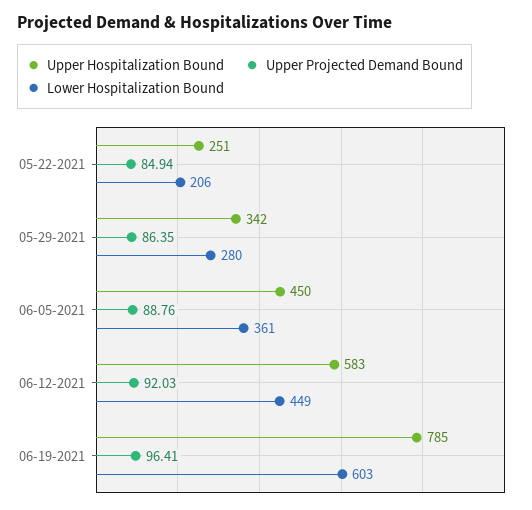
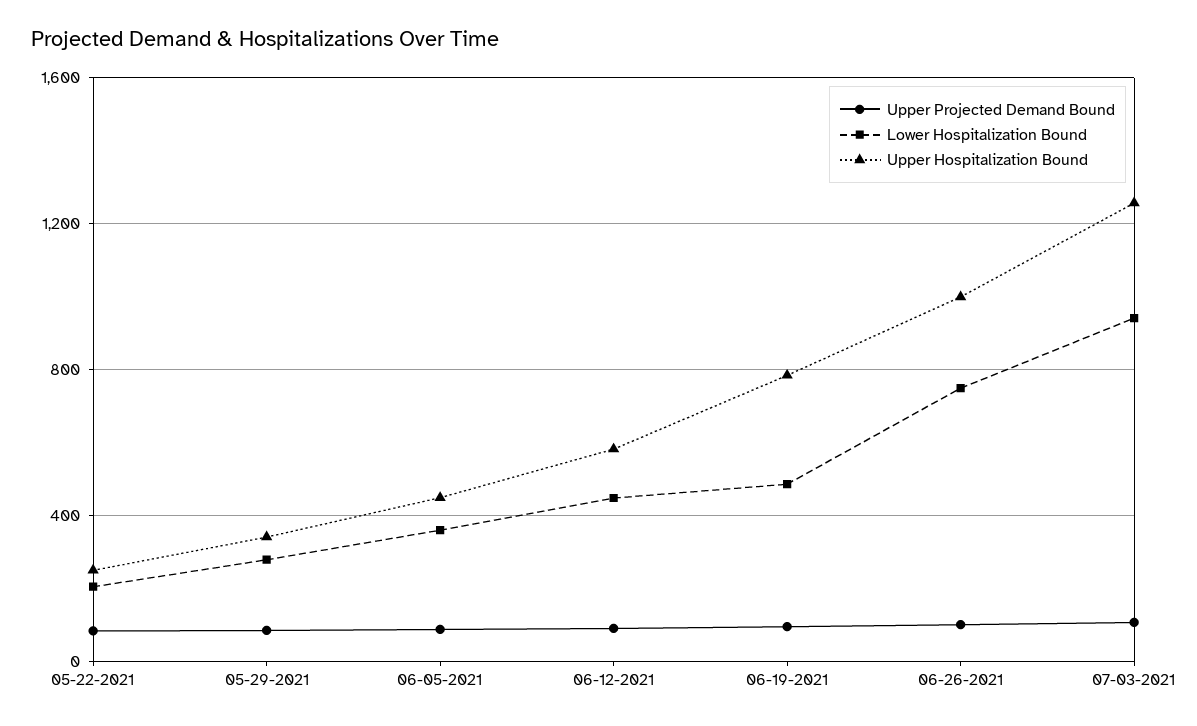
Lower Hospitalization Bound, 06-19-2021: 603 -> 500
Upper Projected Demand Bound, 06-26-2021: none -> 100
Lower Hospitalization Bound, 06-26-2021: none -> 750
Upper Hospitalization Bound, 06-26-2021: none -> 1000
Upper Projected Demand Bound, 07-03-2021: none -> 100
Lower Hospitalization Bound, 07-03-2021: none -> 950
Upper Hospitalization Bound, 07-03-2021: none -> 1250

